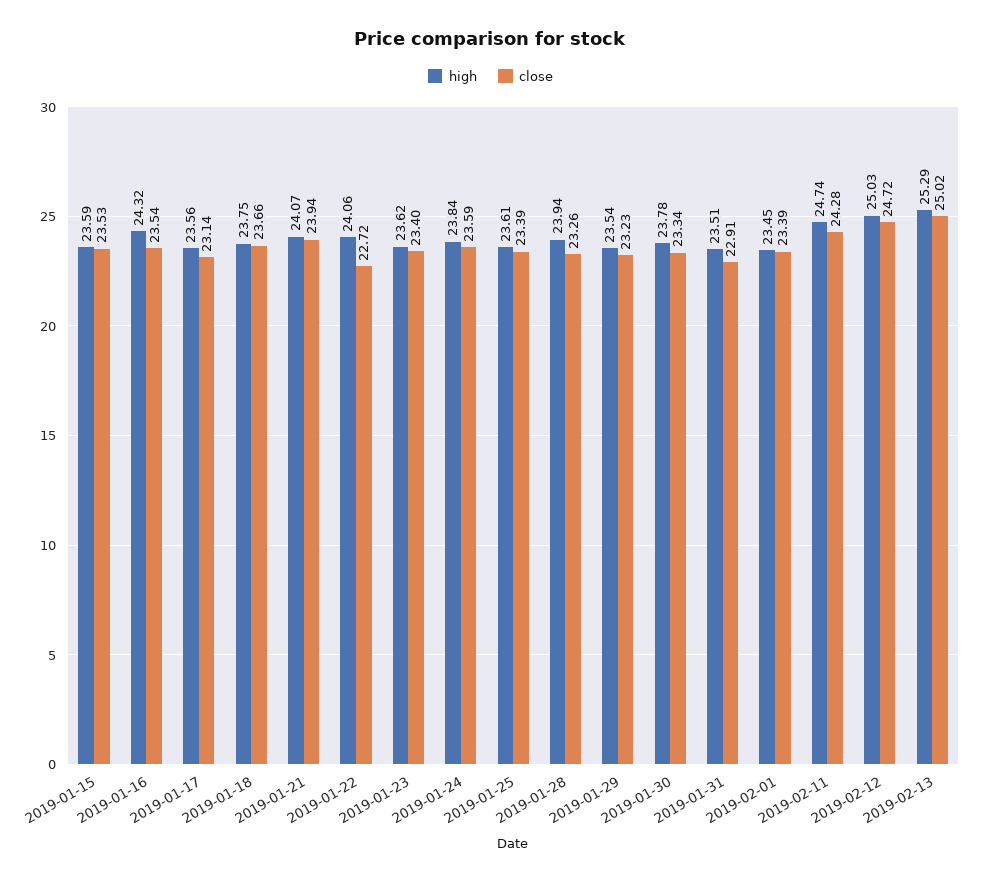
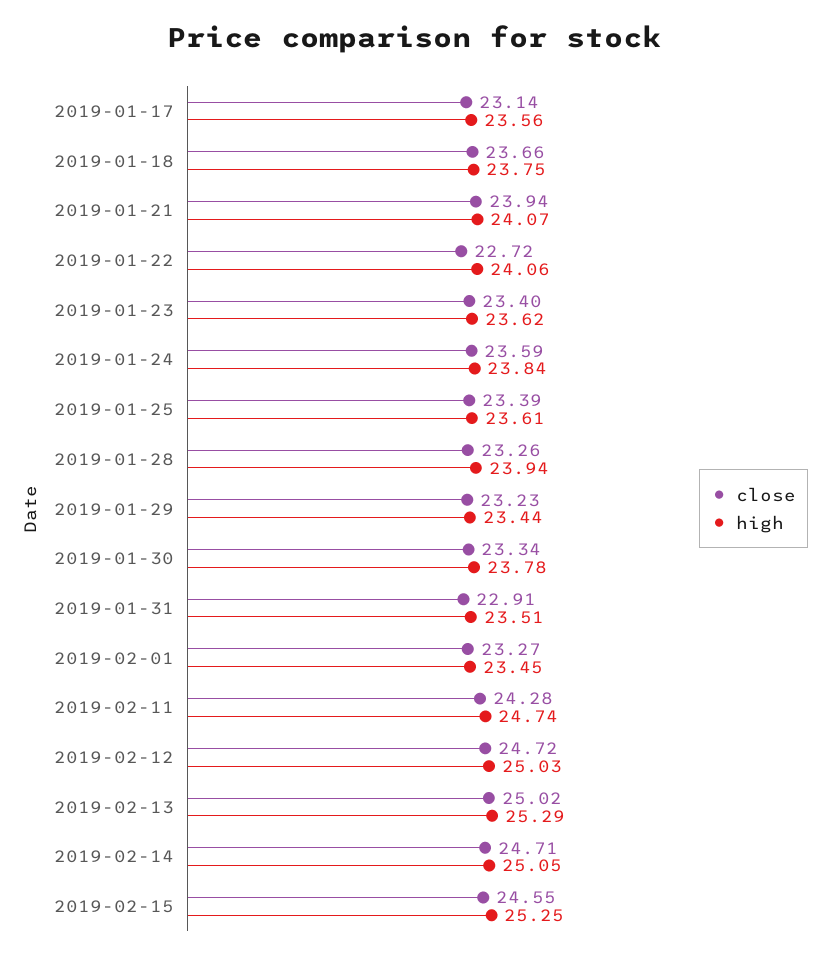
high, 2019-01-15: 23.59 -> none
close, 2019-01-15: 23.53 -> none
high, 2019-01-16: 24.32 -> none
close, 2019-01-16: 23.54 -> none
high, 2019-01-29: 23.54 -> 23.44
close, 2019-02-01: 23.39 -> 23.27
close, 2019-02-14: none -> 24.71
high, 2019-02-14: none -> 25.05
close, 2019-02-15: none -> 24.55
high, 2019-02-15: none -> 25.25

